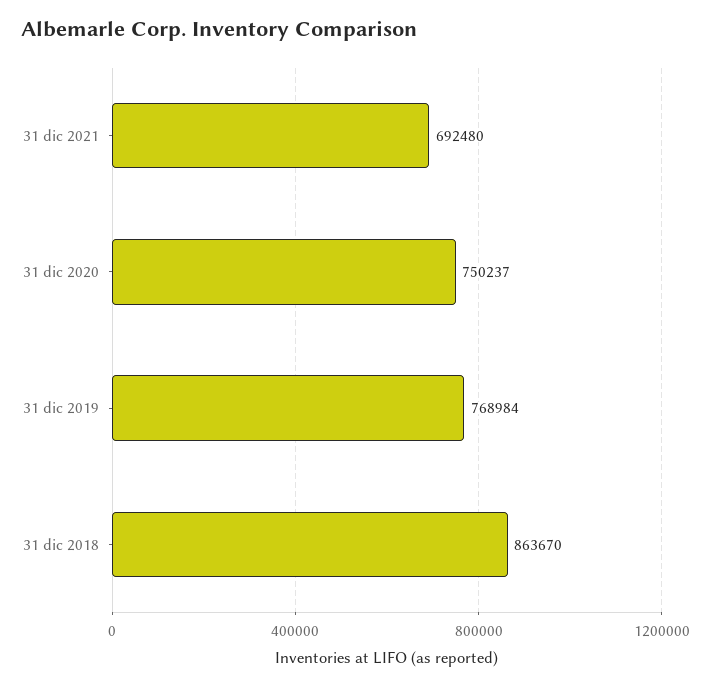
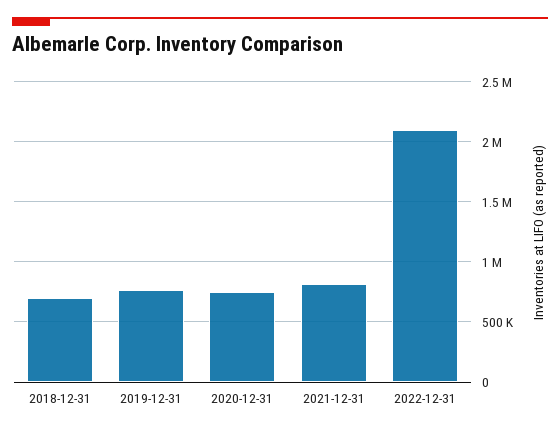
31 dic 2021: 692480 -> 800000
31 dic 2018: 863670 -> 700000
2022-12-31: none -> 2100000

